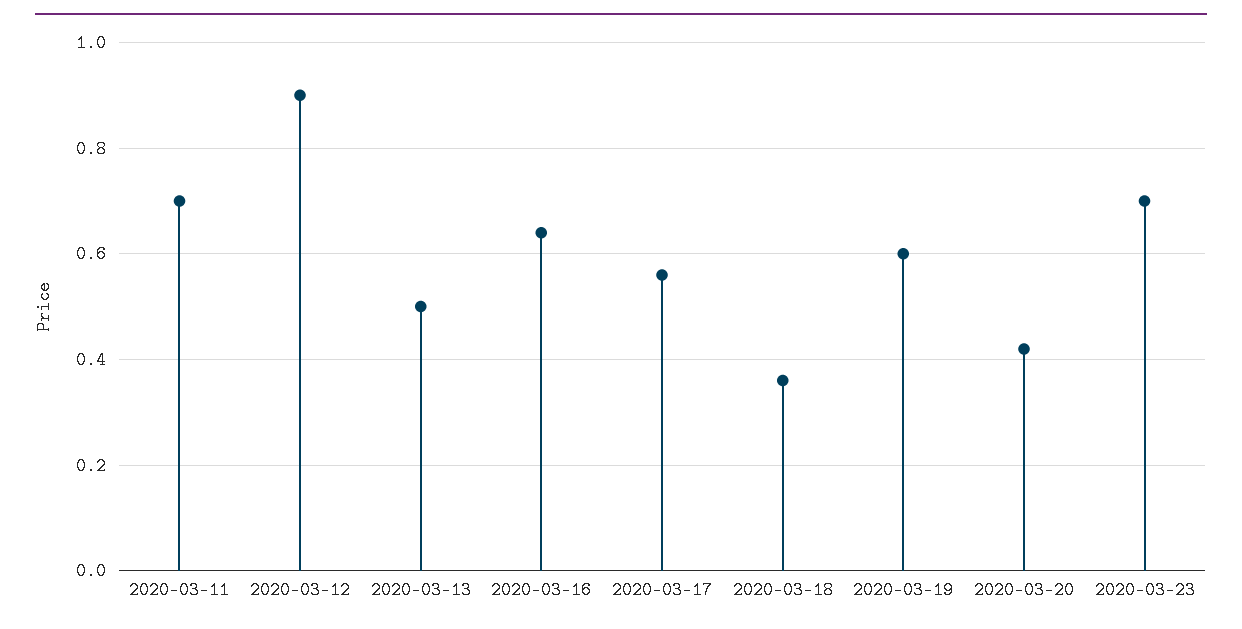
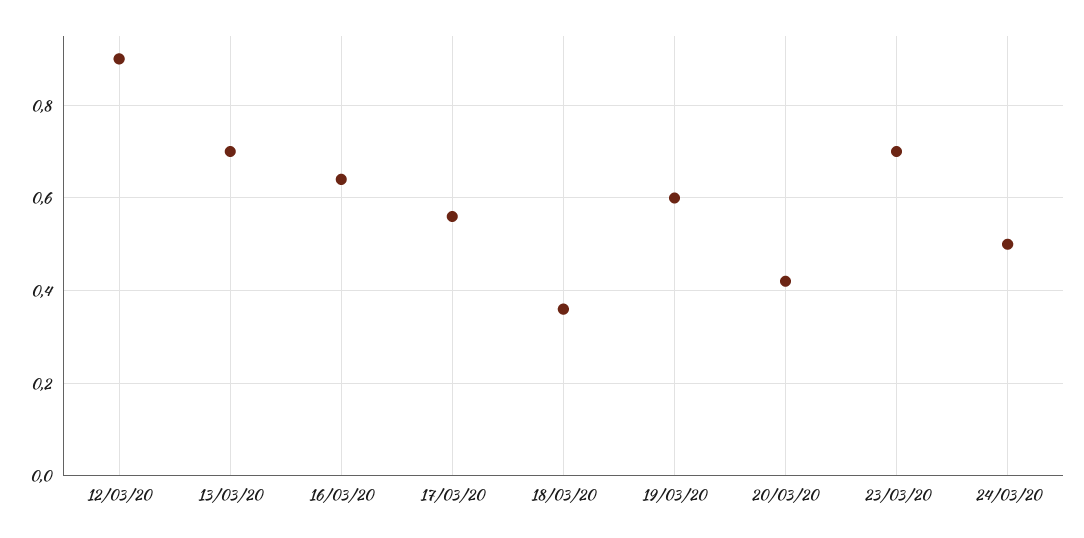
2020-03-11: 0.7 -> none
2020-03-13: 0.5 -> 0.7
24/03/20: none -> 0.5

